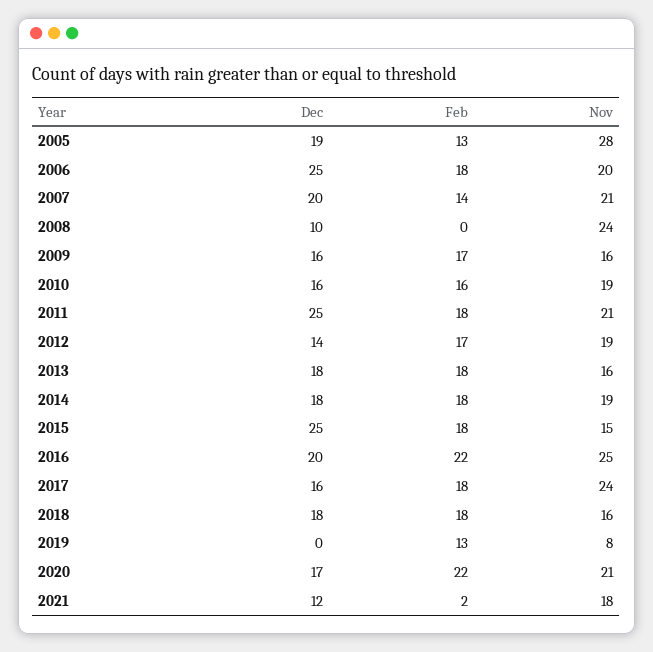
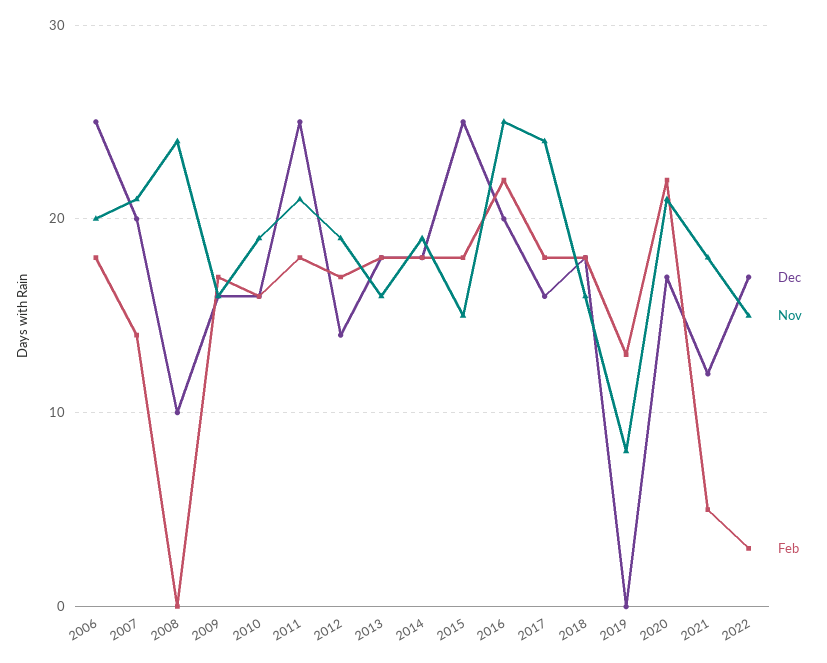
Dec, 2005: 19 -> none
Feb, 2005: 13 -> none
Nov, 2005: 28 -> none
Feb, 2021: 2 -> 5
Dec, 2022: none -> 17
Nov, 2022: none -> 15
Feb, 2022: none -> 3

